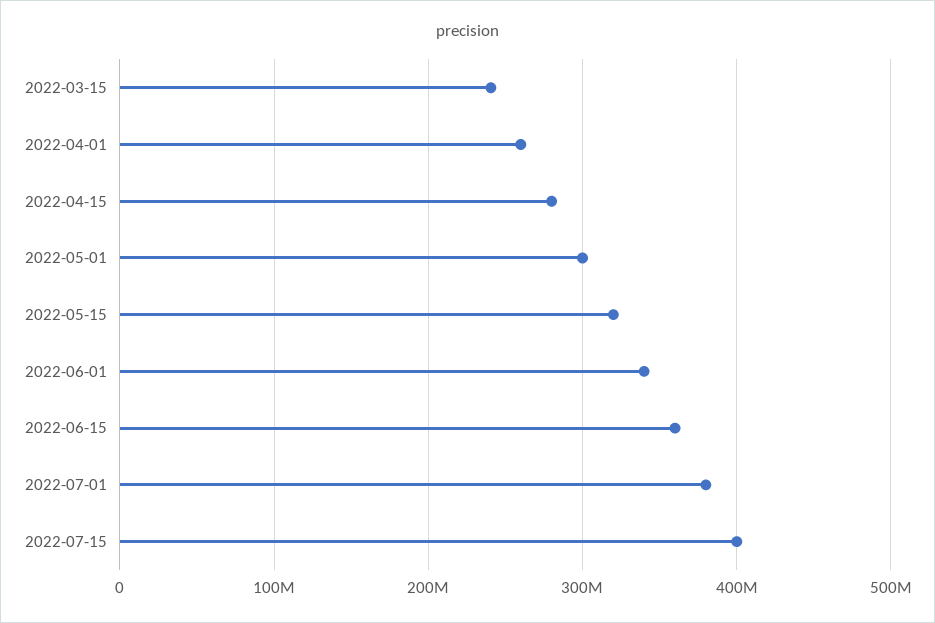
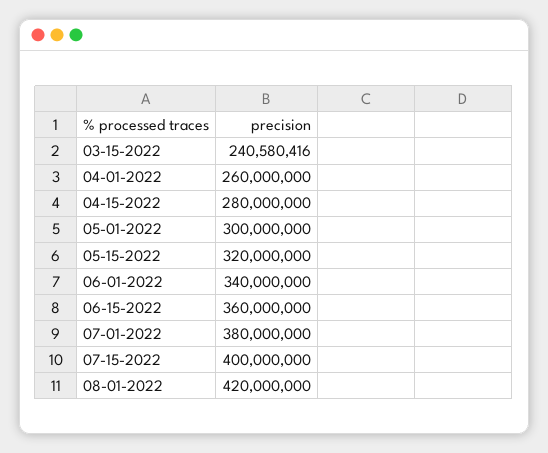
08-01-2022: none -> 420000000

